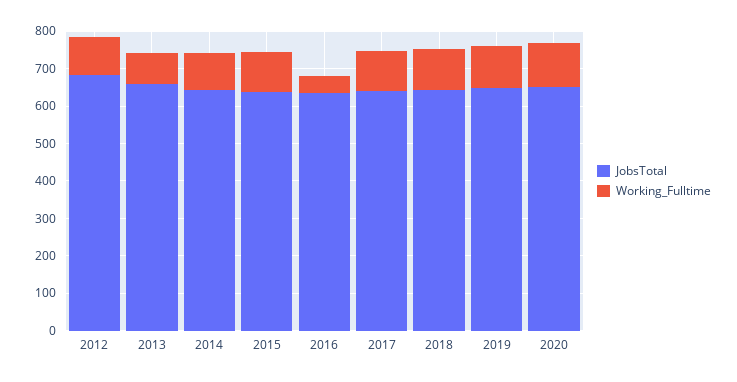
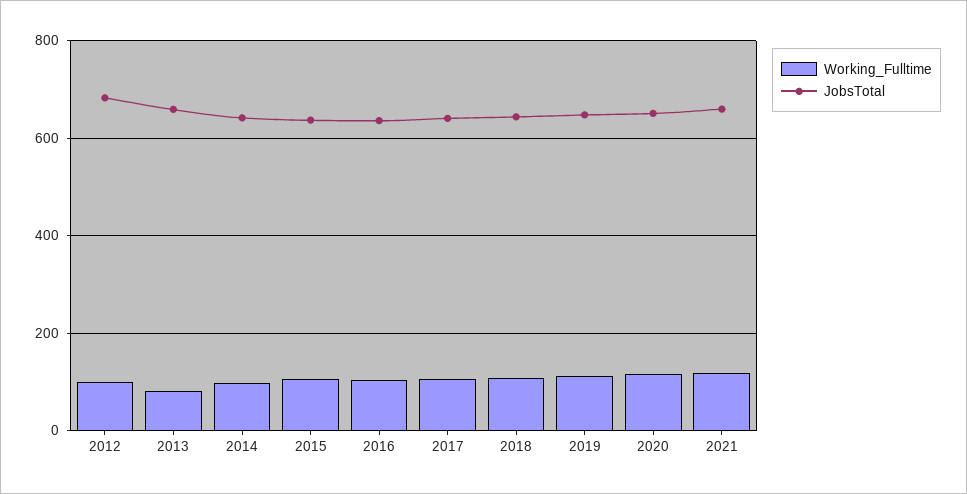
Working_Fulltime, 2016: 50 -> 100
Working_Fulltime, 2021: none -> 120
JobsTotal, 2021: none -> 660

